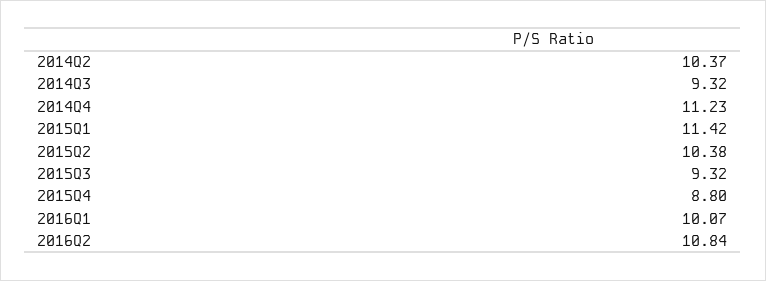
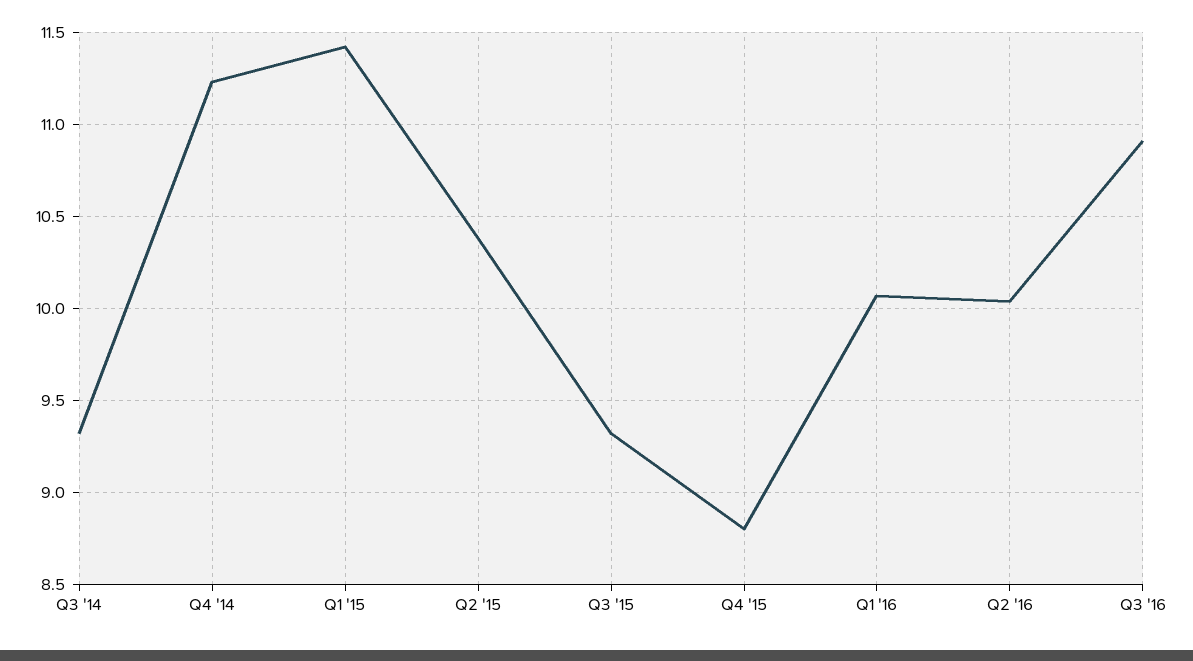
2014Q2: 10.37 -> none
2016Q2: 10.84 -> 10.05
Q3 '16: none -> 10.9

